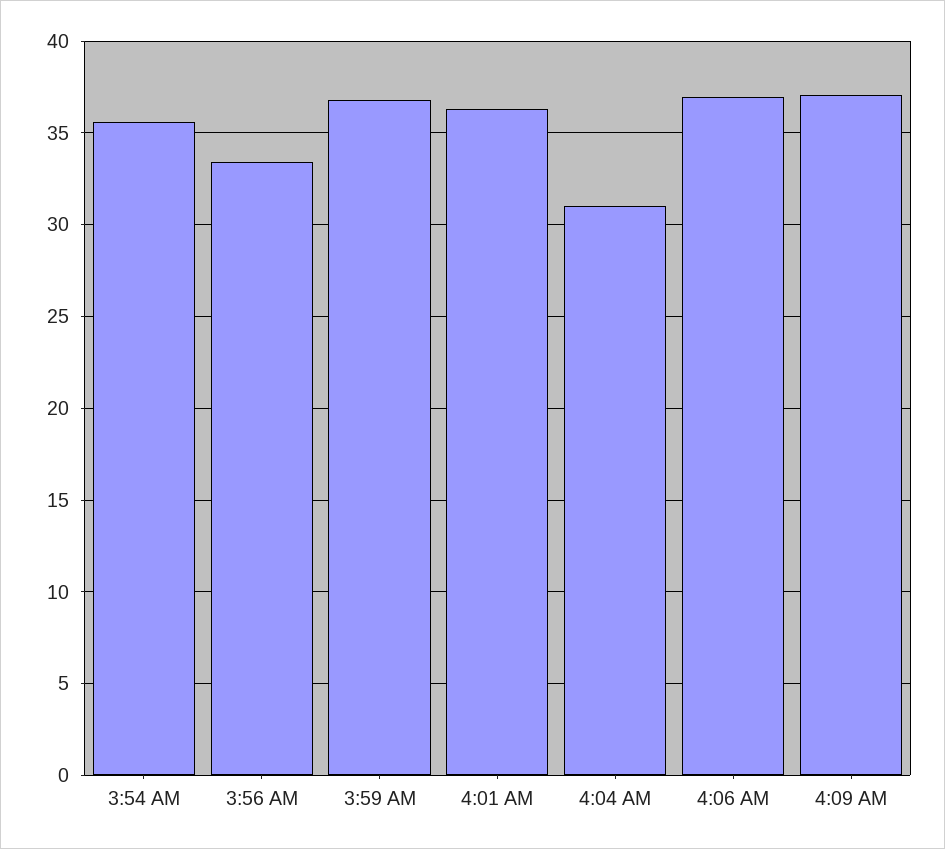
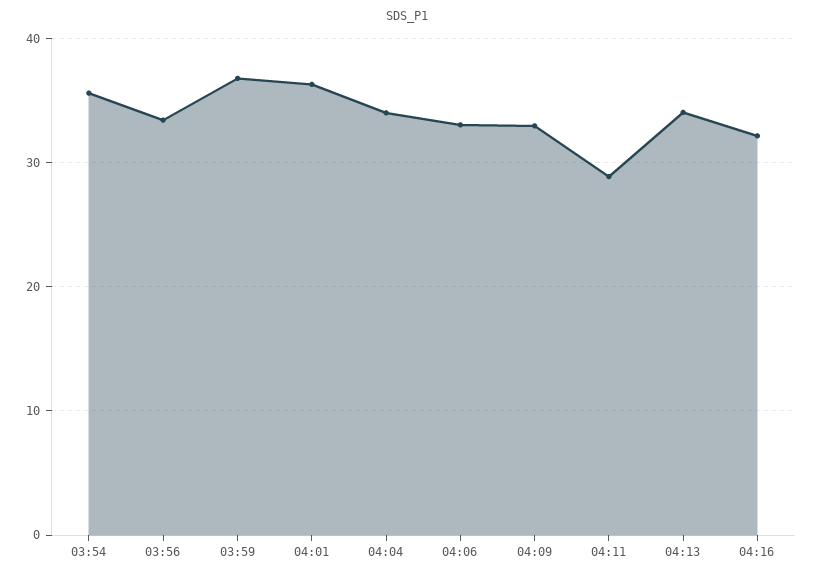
4:04 AM: 31 -> 34
4:06 AM: 37 -> 33
4:09 AM: 37 -> 33
04:11: none -> 29
04:13: none -> 34
04:16: none -> 32

